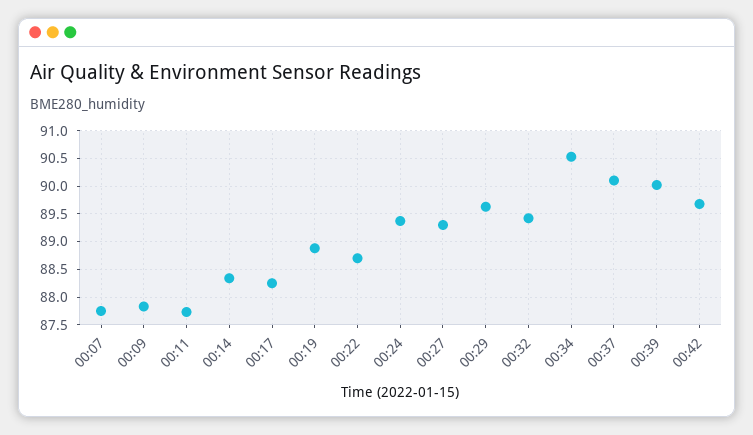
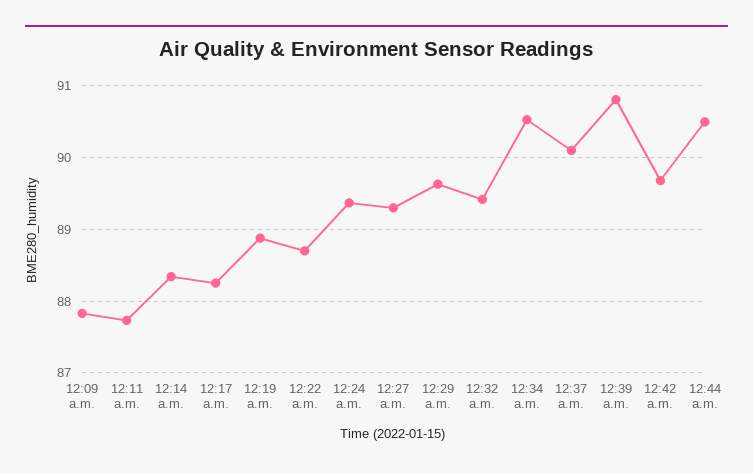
00:07: 87.75 -> none
00:39: 90 -> 90.8
12:44 a.m.: none -> 90.5

